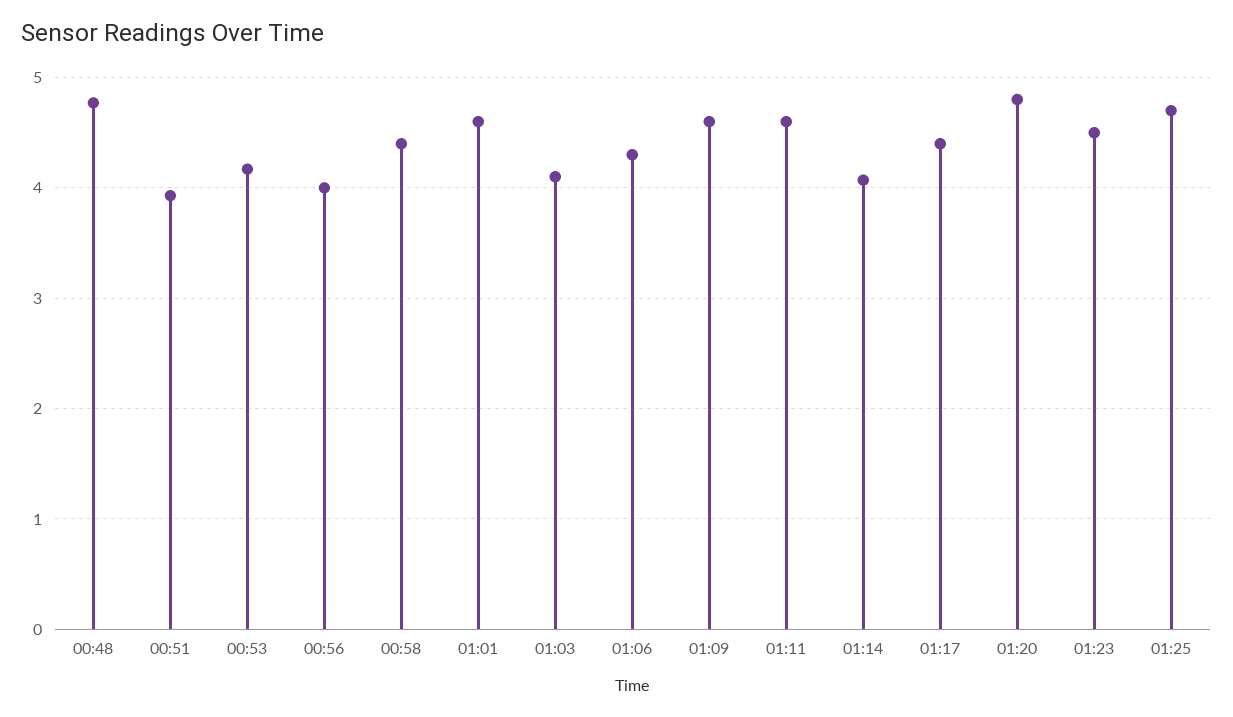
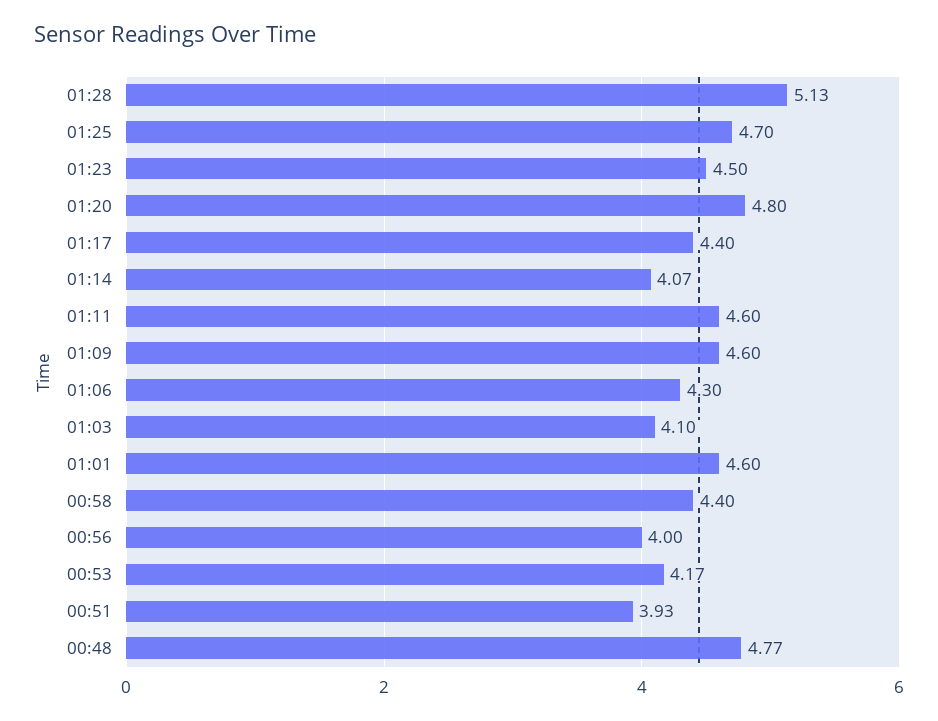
01:28: none -> 5.13

